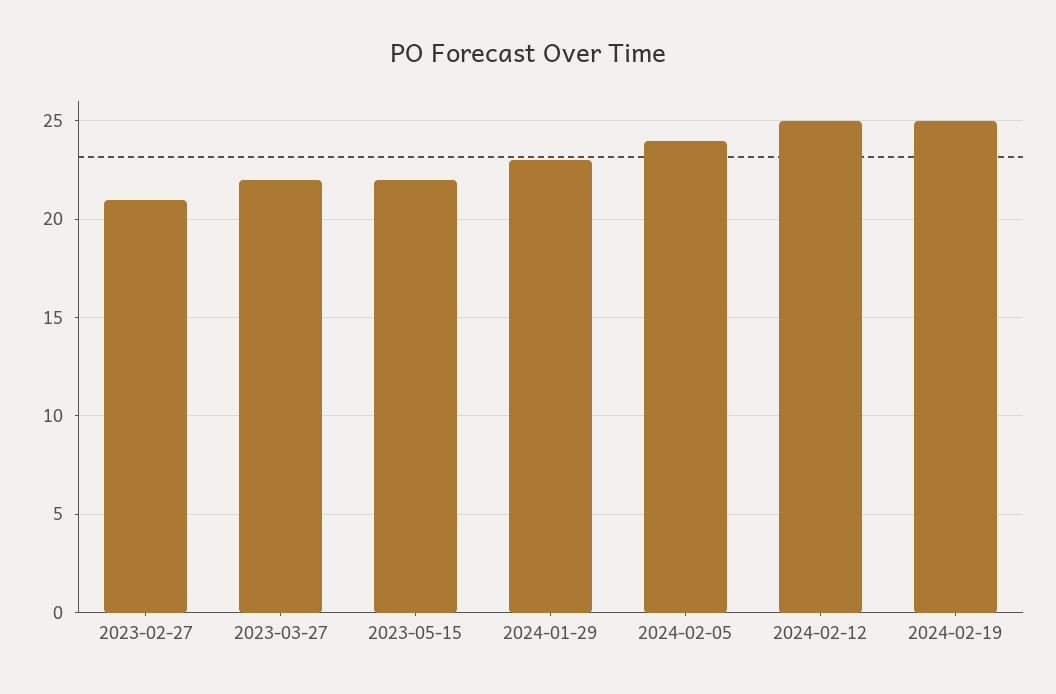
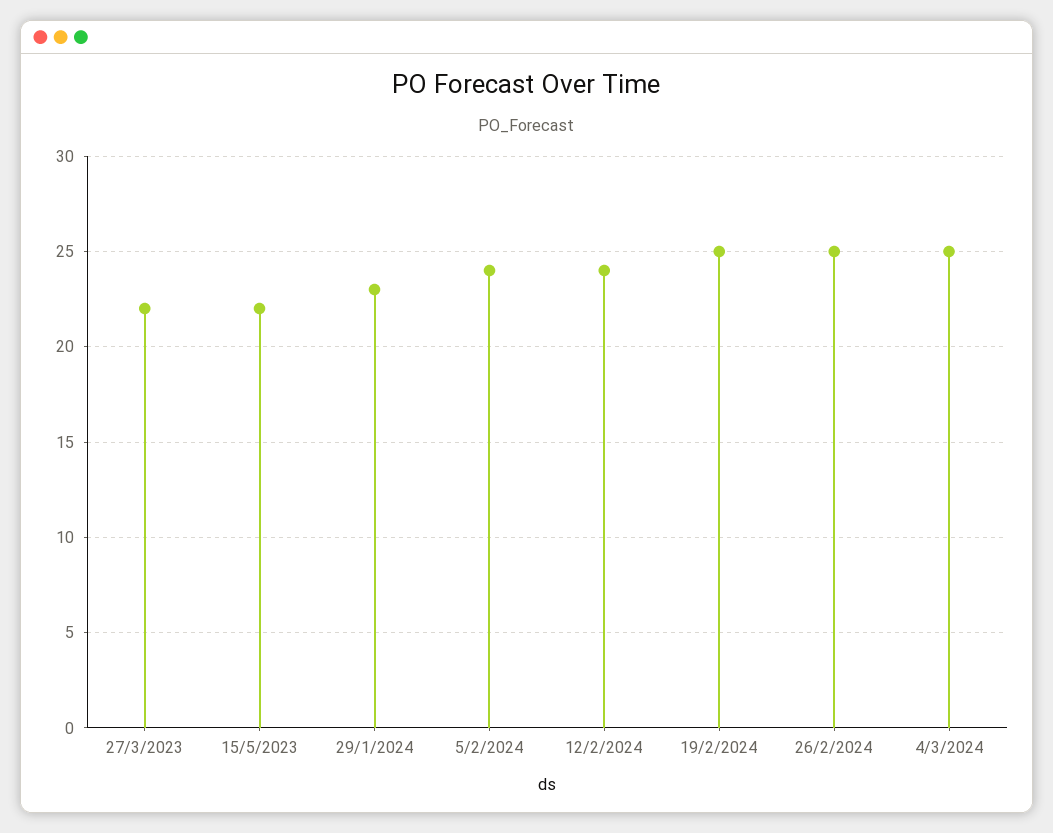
2023-02-27: 21 -> none
2024-02-12: 25 -> 24
26/2/2024: none -> 25
4/3/2024: none -> 25

